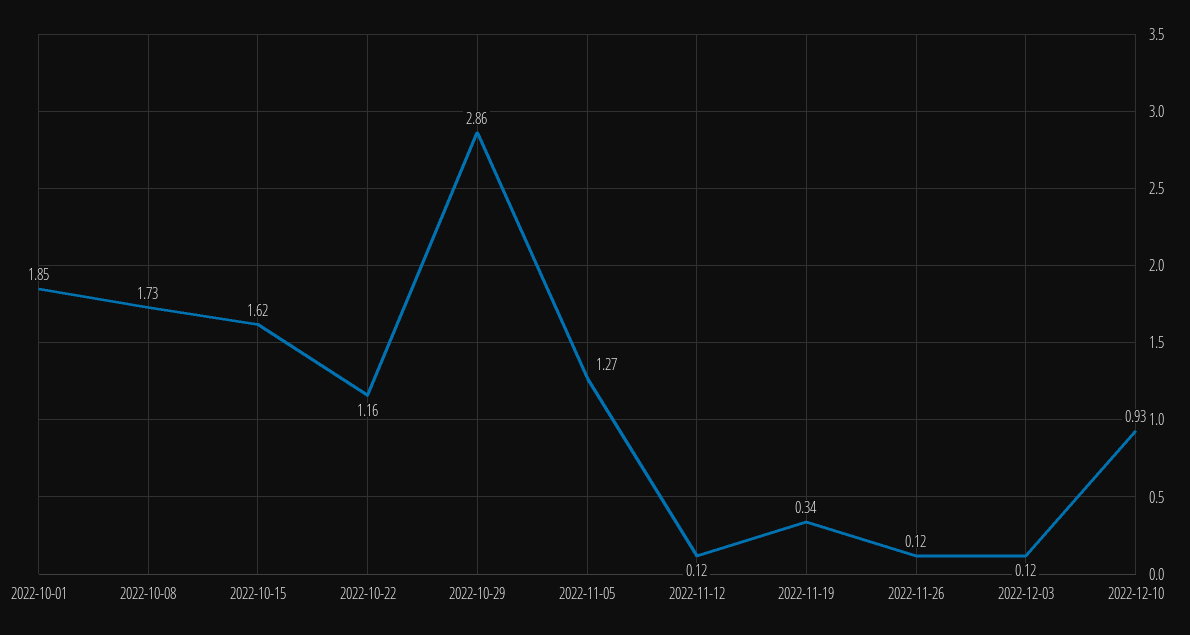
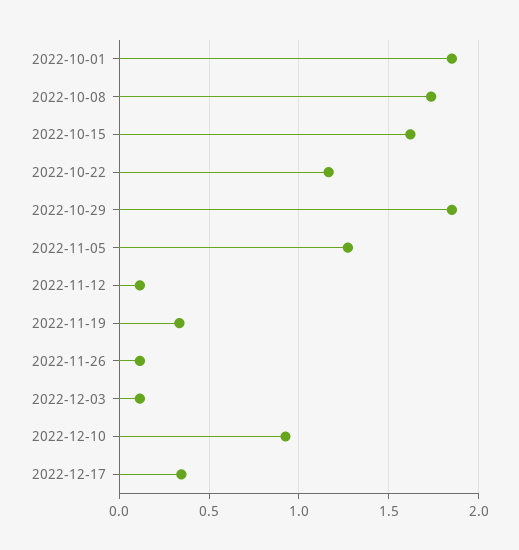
2022-10-29: 2.86 -> 1.85
2022-12-17: none -> 0.35

